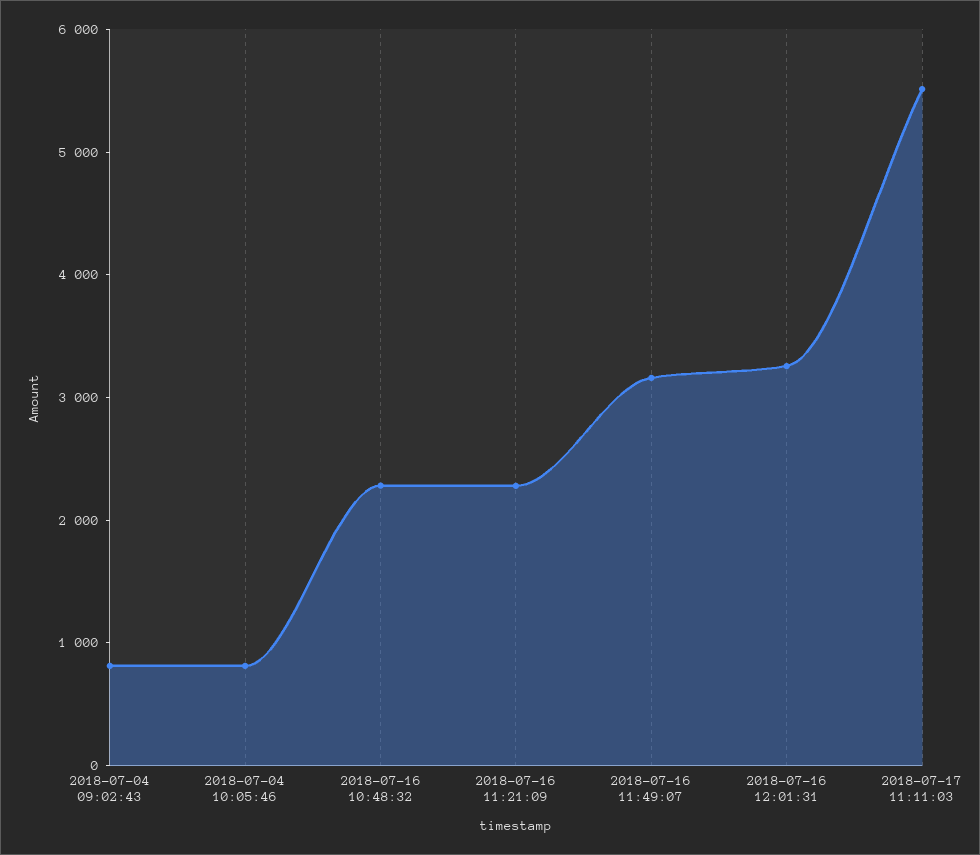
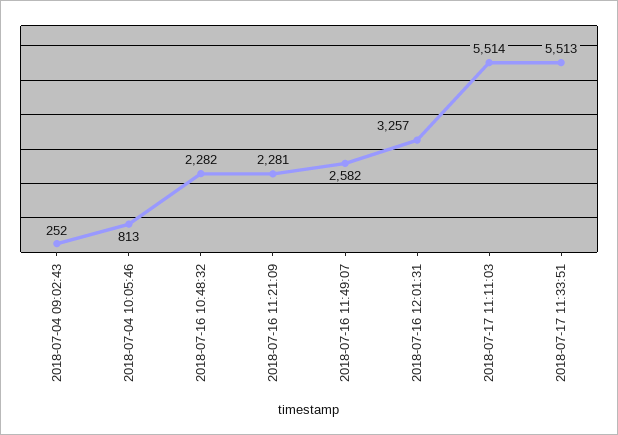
2018-07-04 09:02:43: 800 -> 252
2018-07-16 11:49:07: 3200 -> 2582
2018-07-17 11:33:51: none -> 5513

